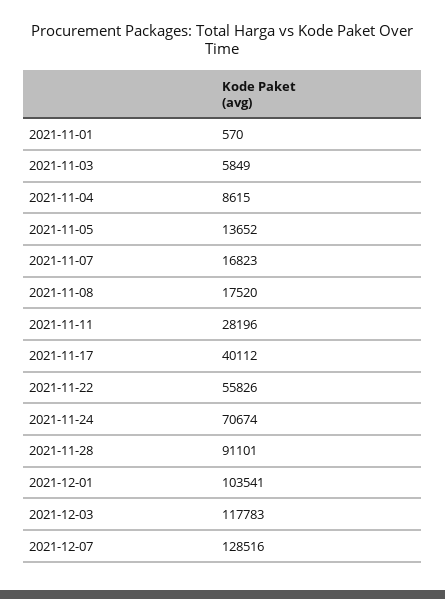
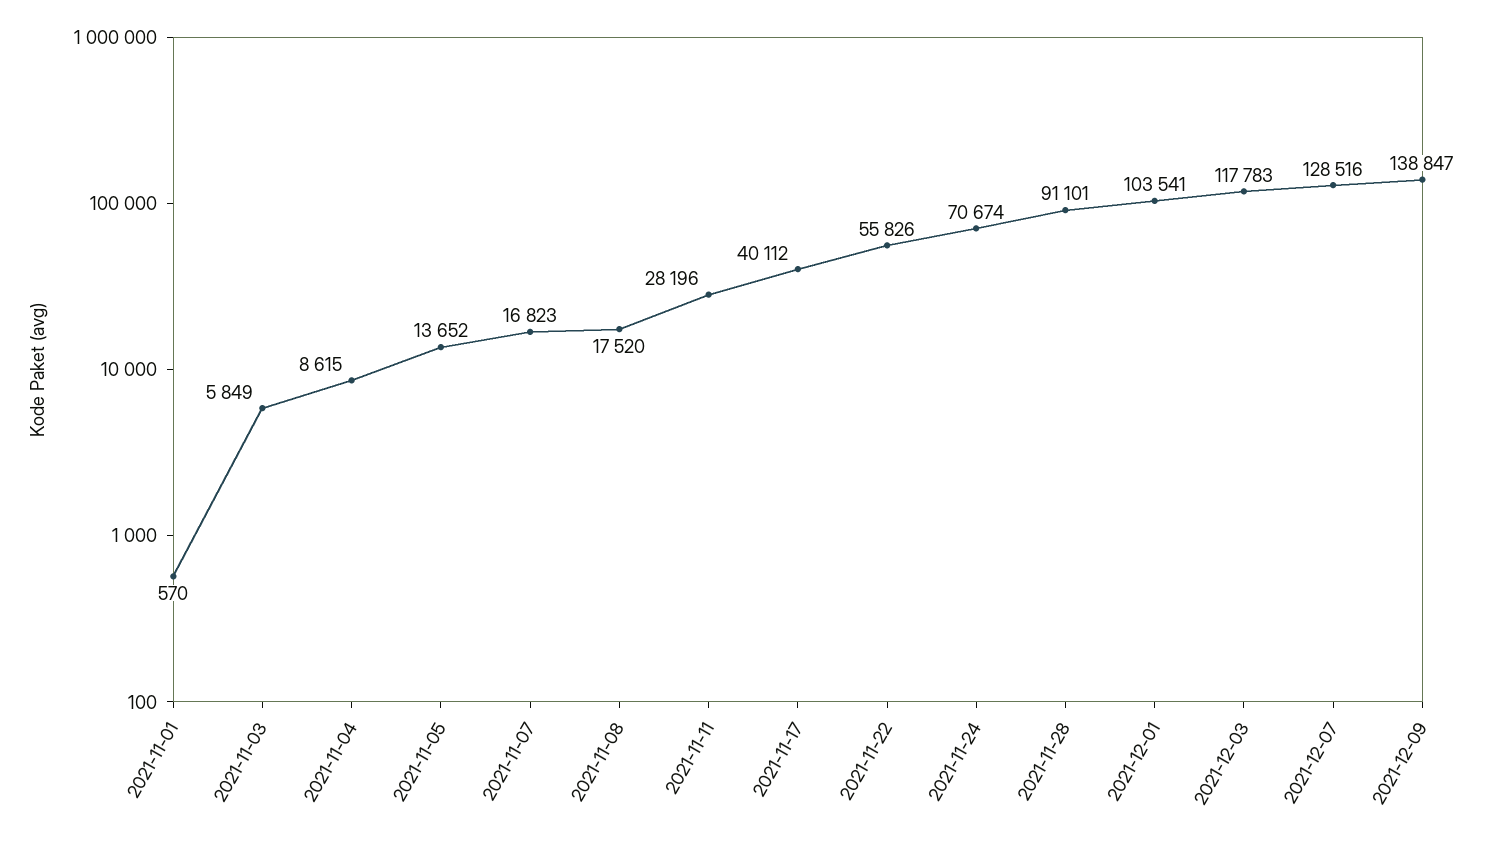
2021-12-09: none -> 138847

